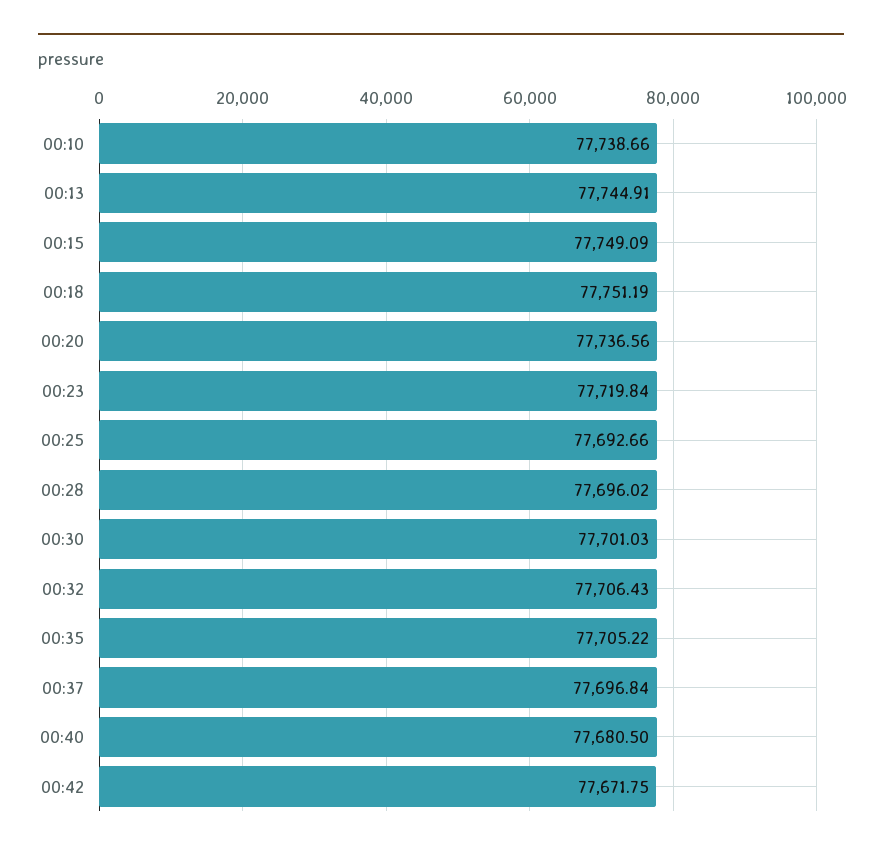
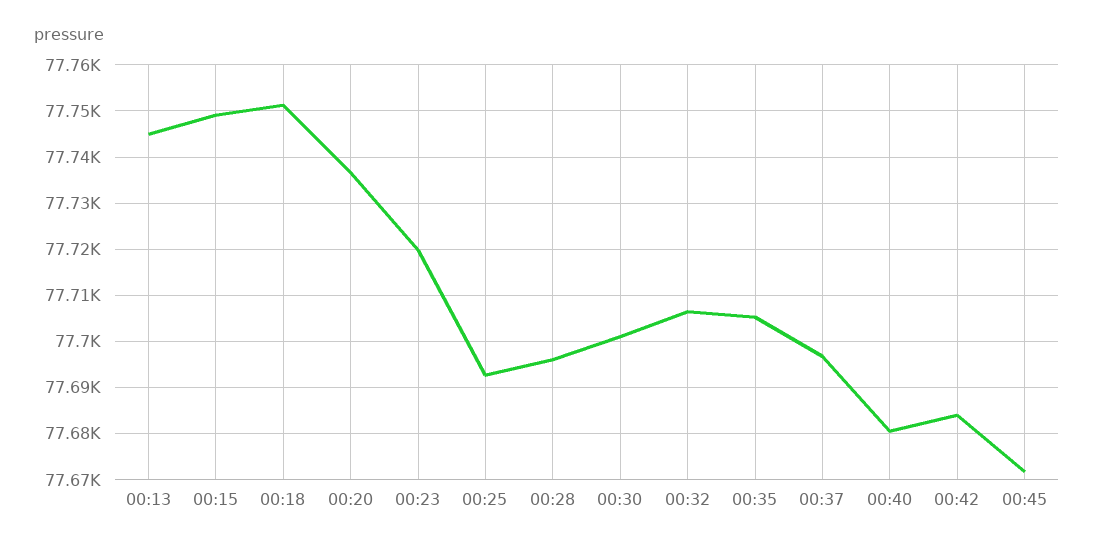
00:10: 77738.66 -> none
00:42: 77671.75 -> 77684
00:45: none -> 77672

